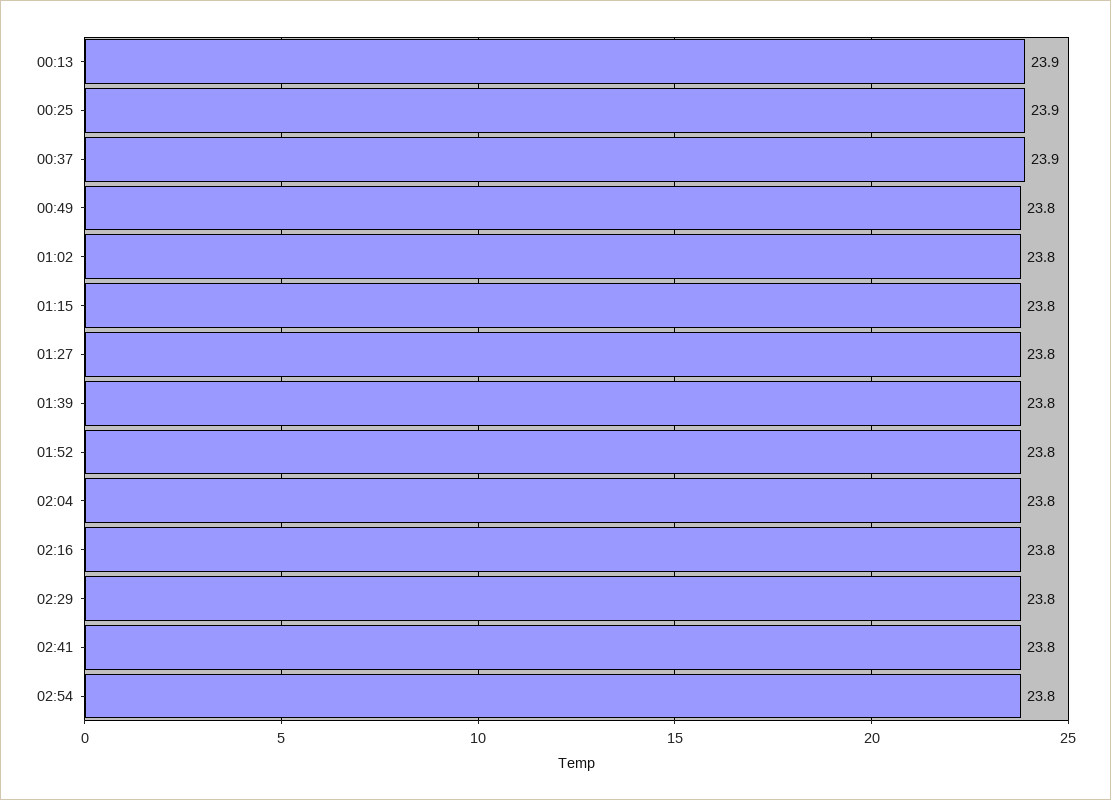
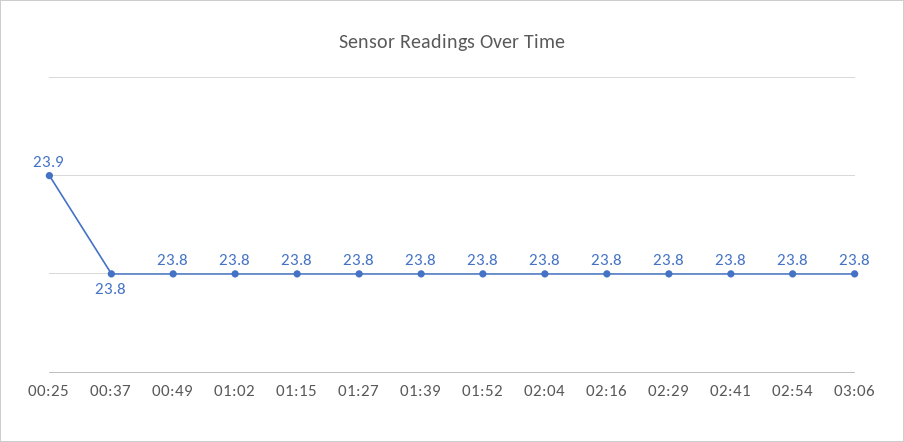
00:13: 23.9 -> none
00:37: 23.9 -> 23.8
03:06: none -> 23.8

